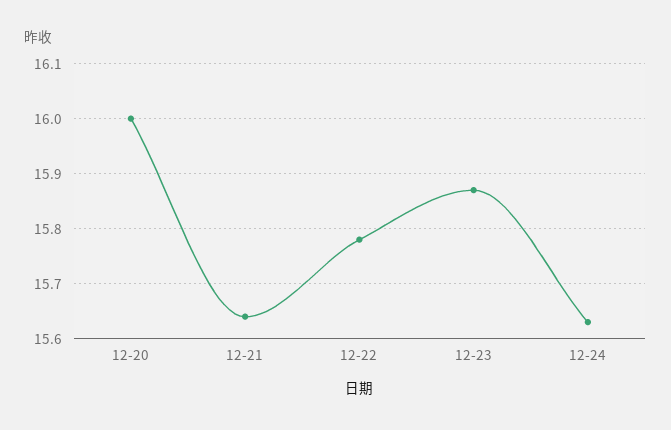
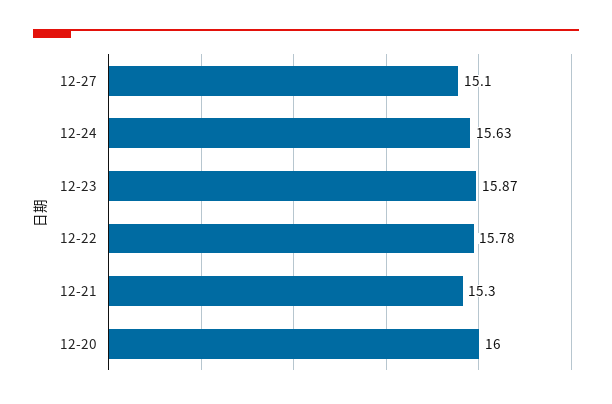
12-21: 15.65 -> 15.3
12-27: none -> 15.1

